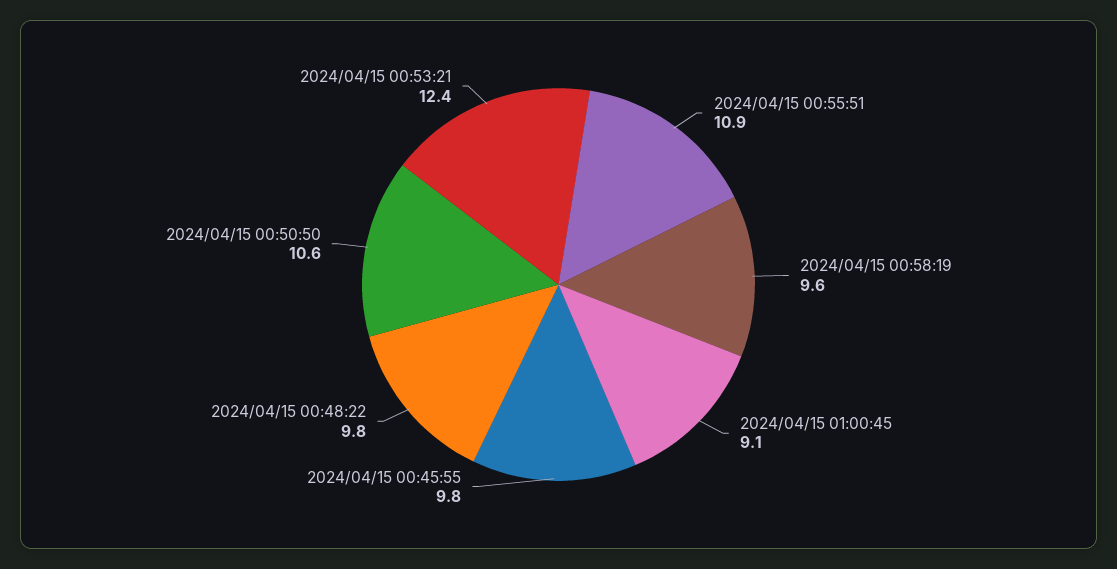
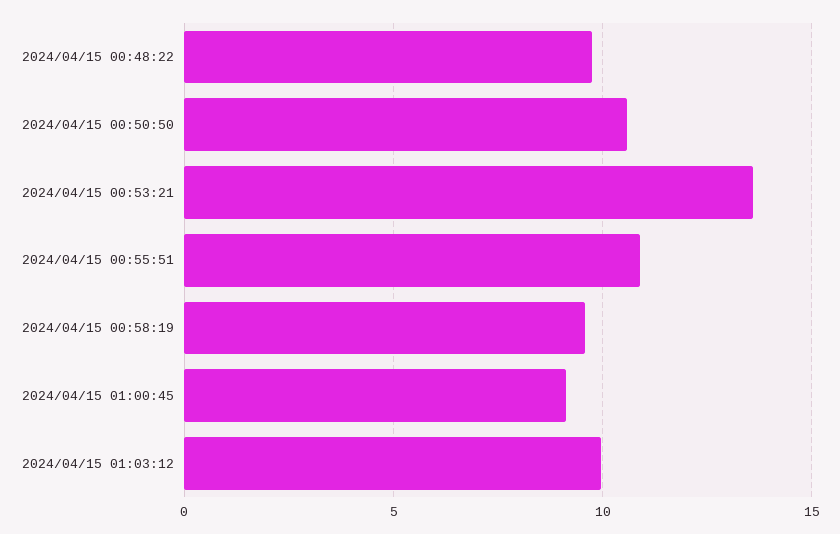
2024/04/15 00:45:55: 9.8 -> none
2024/04/15 00:53:21: 12.4 -> 13.5
2024/04/15 01:03:12: none -> 10

